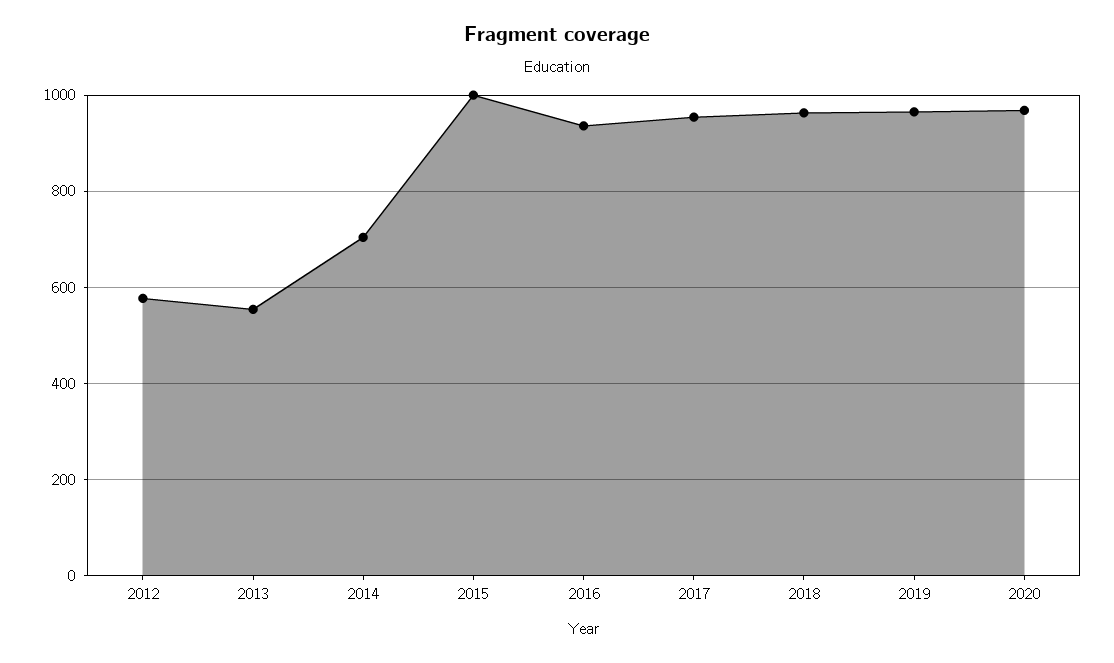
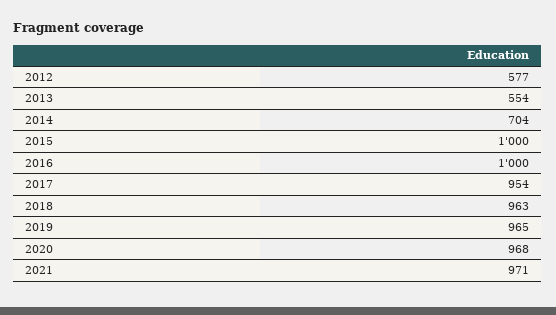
2016: 940 -> 1000
2021: none -> 971

